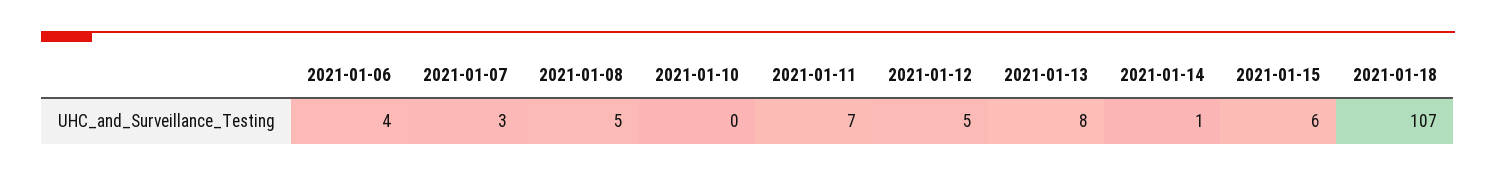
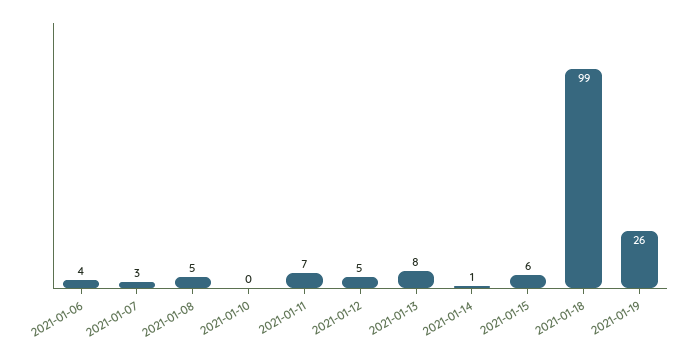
2021-01-18: 107 -> 99
2021-01-19: none -> 26

